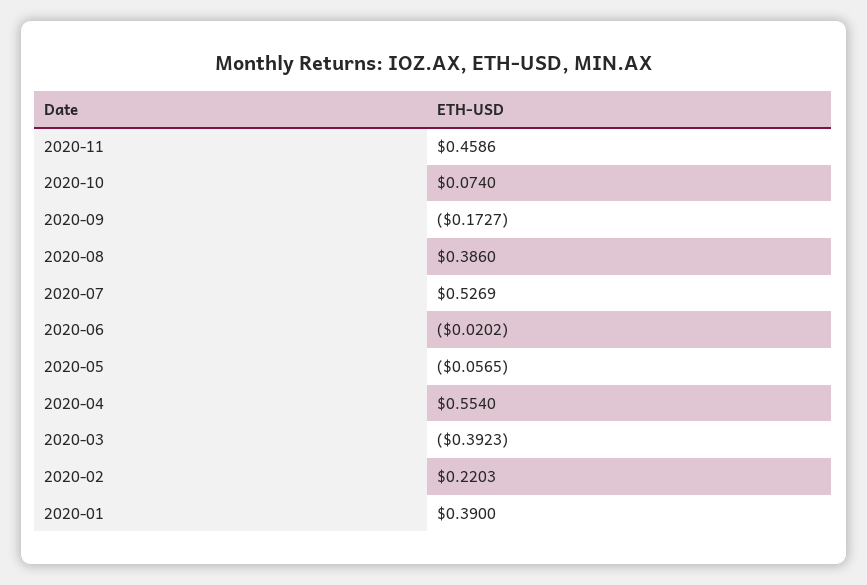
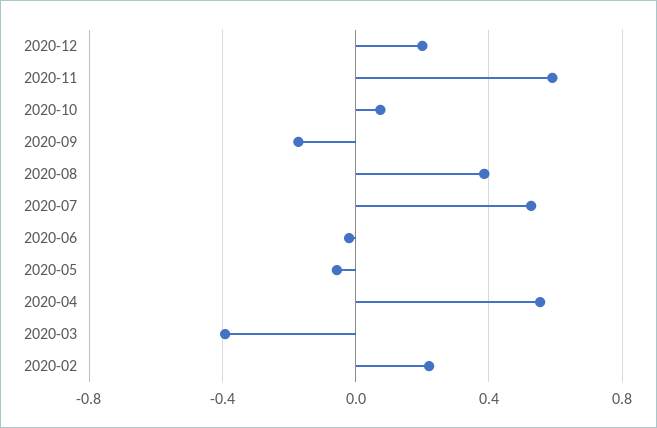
2020-11: 0.4586 -> 0.6
2020-01: 0.39 -> none
2020-12: none -> 0.2

